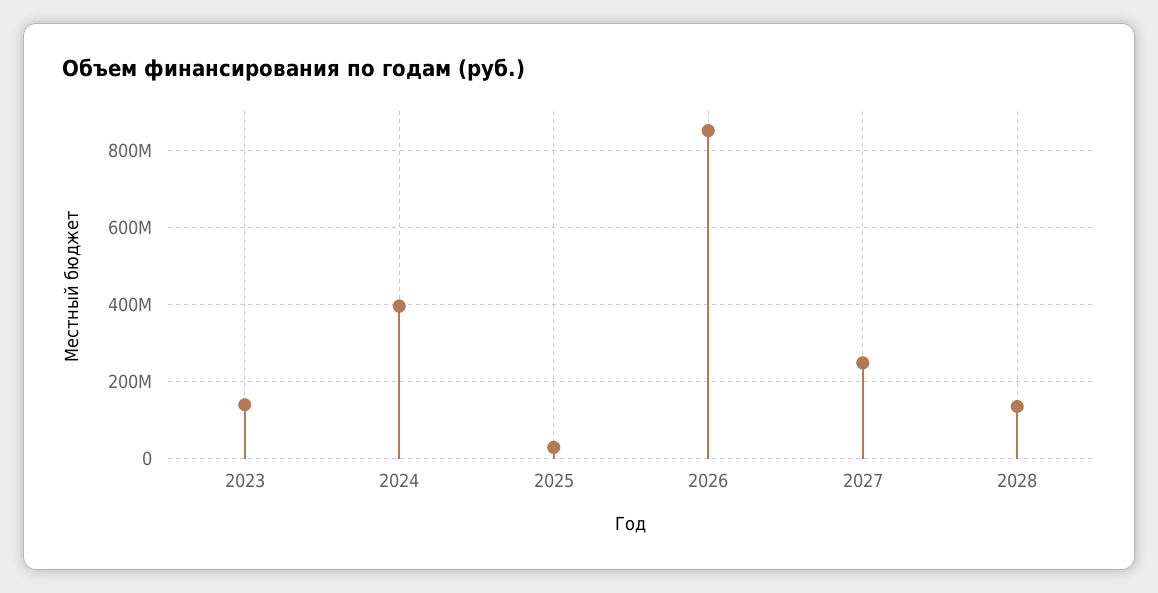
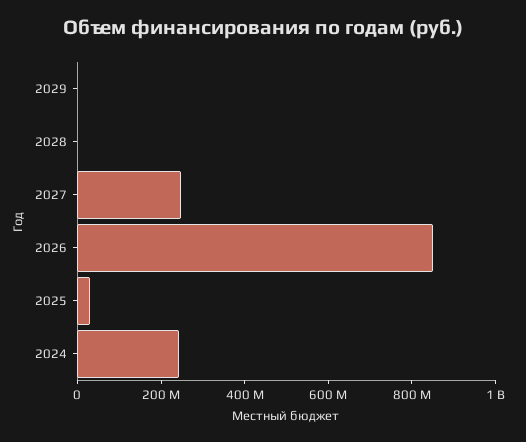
2023: 140000000 -> none
2024: 400000000 -> 250000000
2028: 140000000 -> 0
2029: none -> 0

